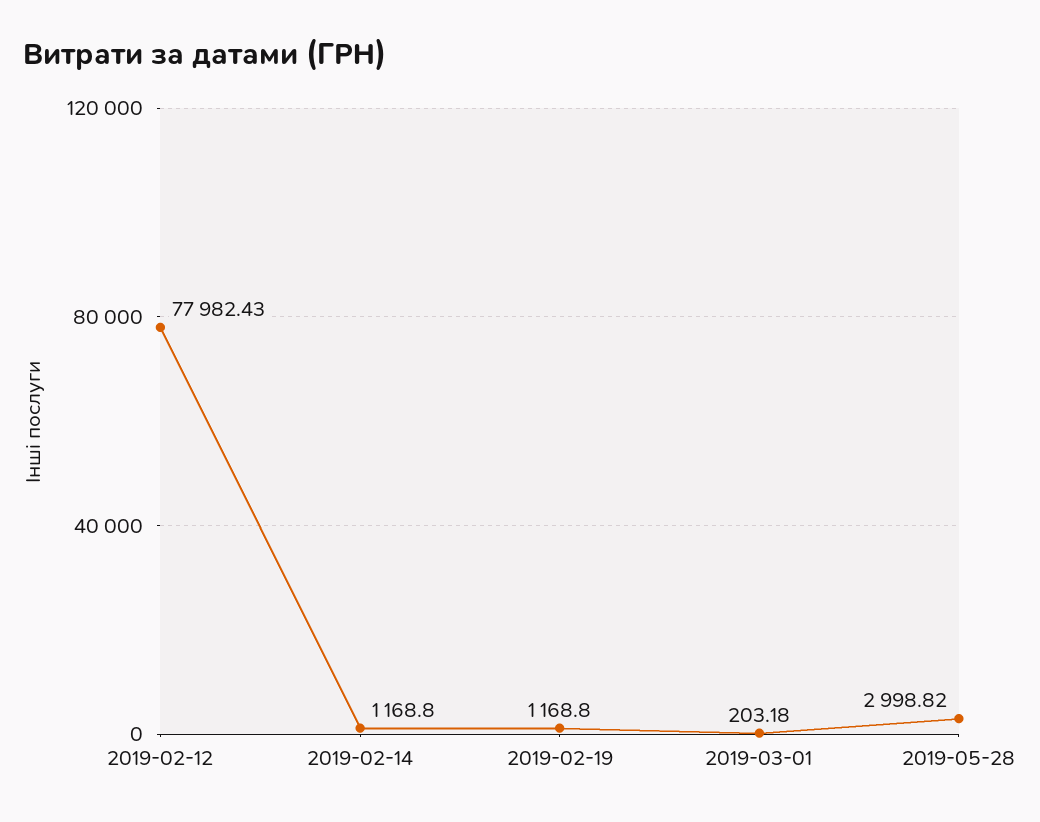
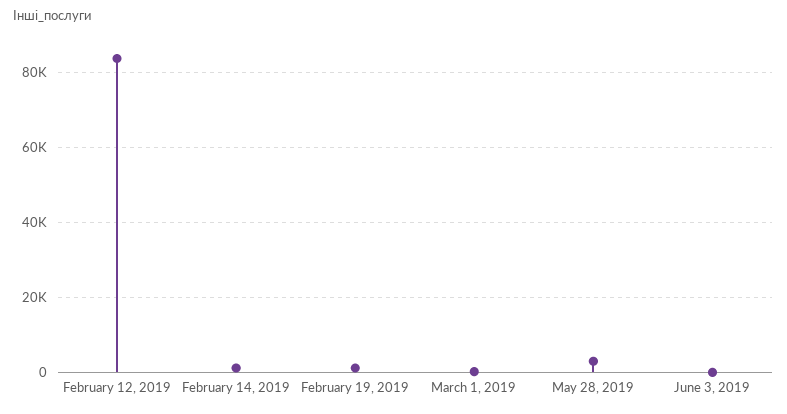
2019-02-12: 77982.43 -> 84000
June 3, 2019: none -> 0

